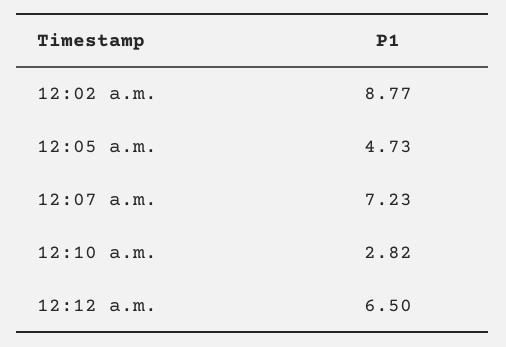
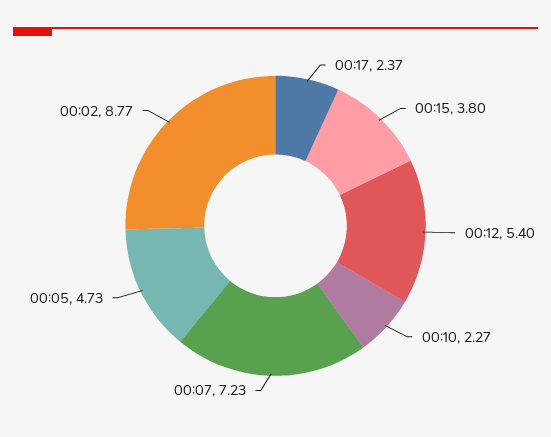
12:10 a.m.: 2.82 -> 2.27
12:12 a.m.: 6.5 -> 5.4
00:17: none -> 2.37
00:15: none -> 3.8

